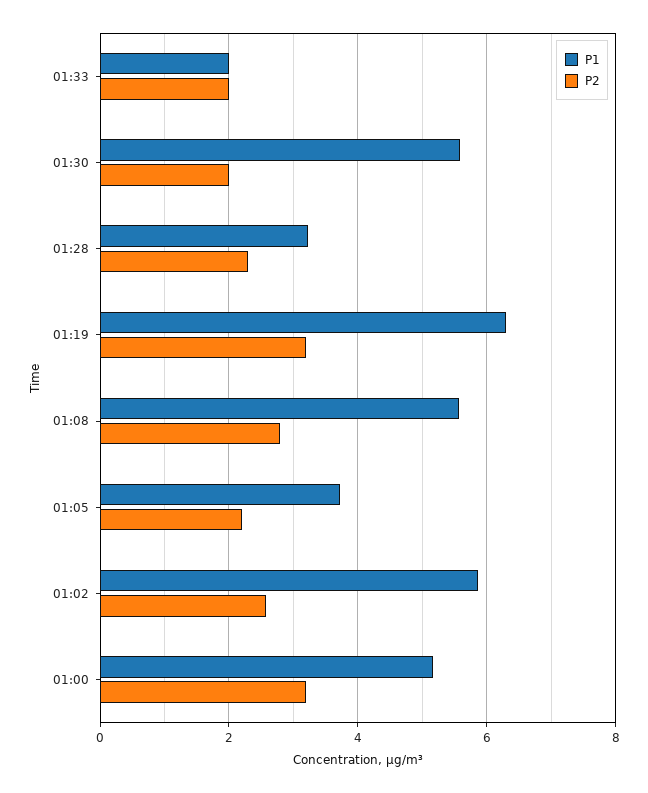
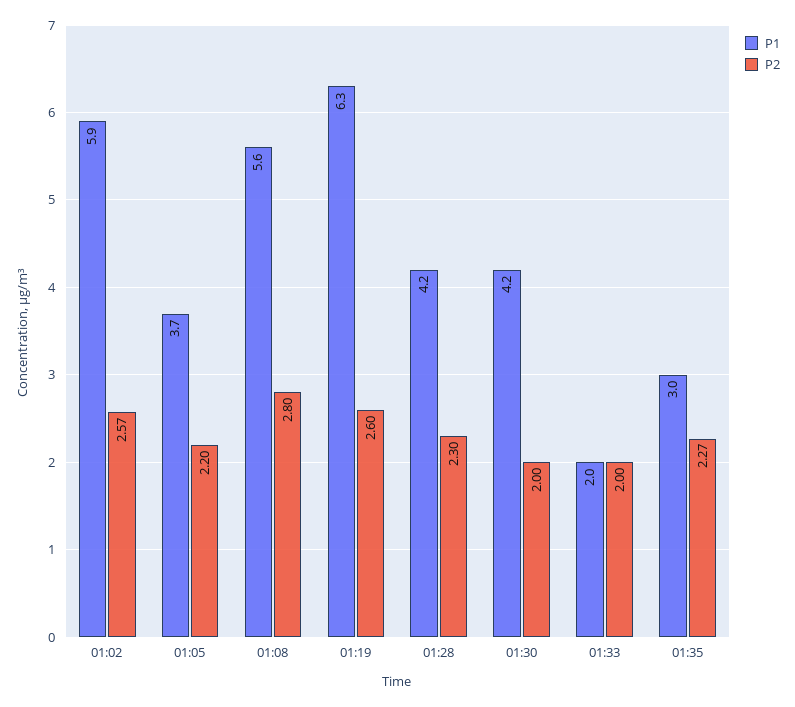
P1, 01:30: 5.6 -> 4.2
P1, 01:28: 3.2 -> 4.2
P2, 01:19: 3.2 -> 2.6
P1, 01:00: 5.2 -> none
P2, 01:00: 3.2 -> none
P1, 01:35: none -> 3
P2, 01:35: none -> 2.27

